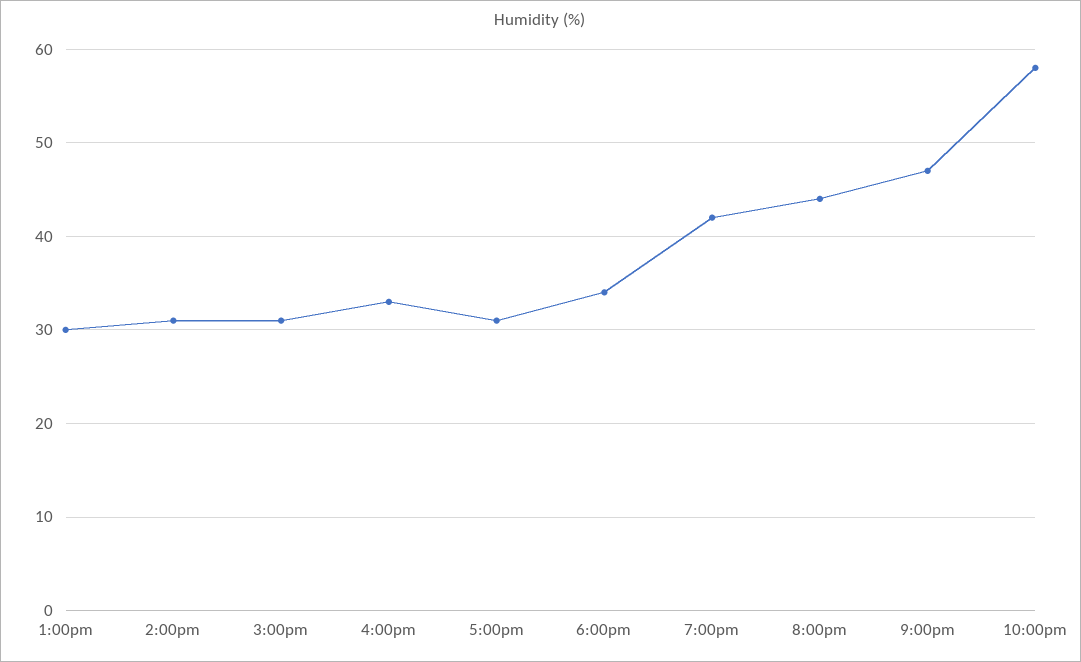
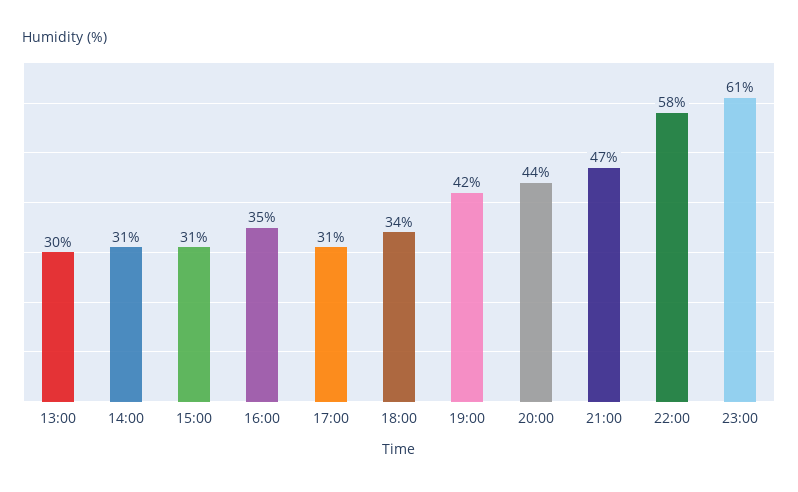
4:00pm: 33 -> 35
23:00: none -> 61

